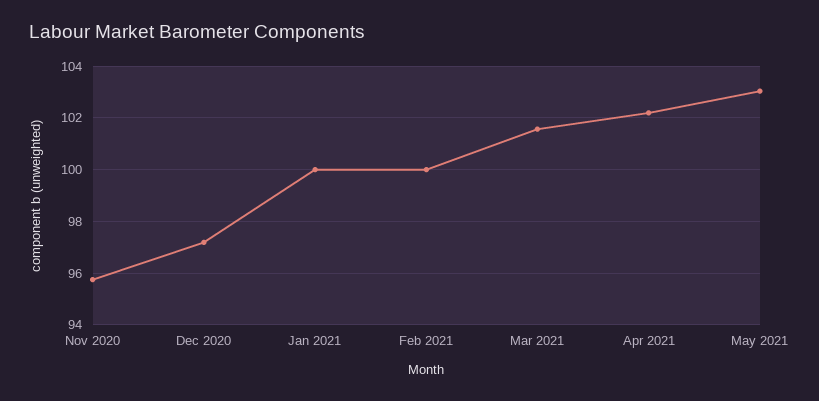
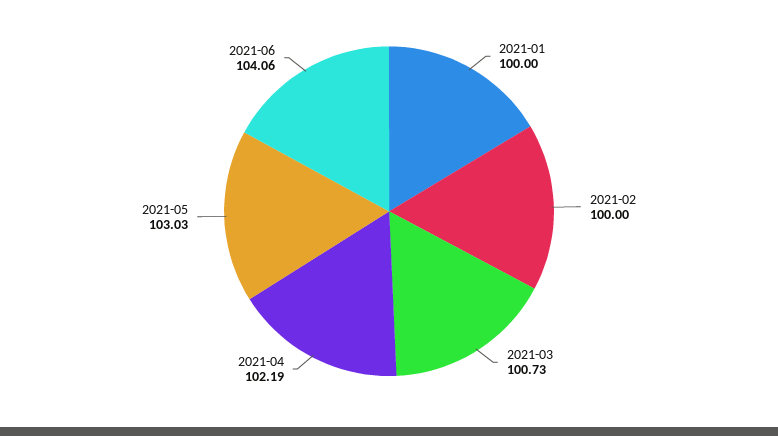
Nov 2020: 95.75 -> none
Dec 2020: 97.25 -> none
Mar 2021: 101.5 -> 100.73
2021-06: none -> 104.06

